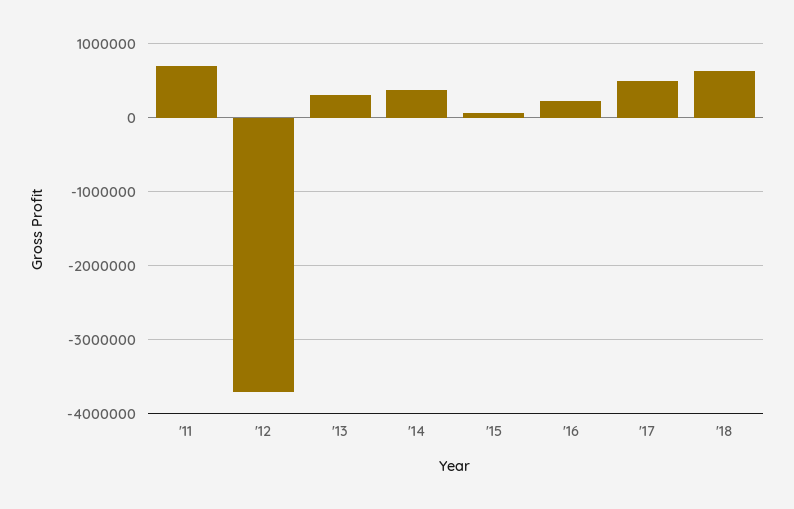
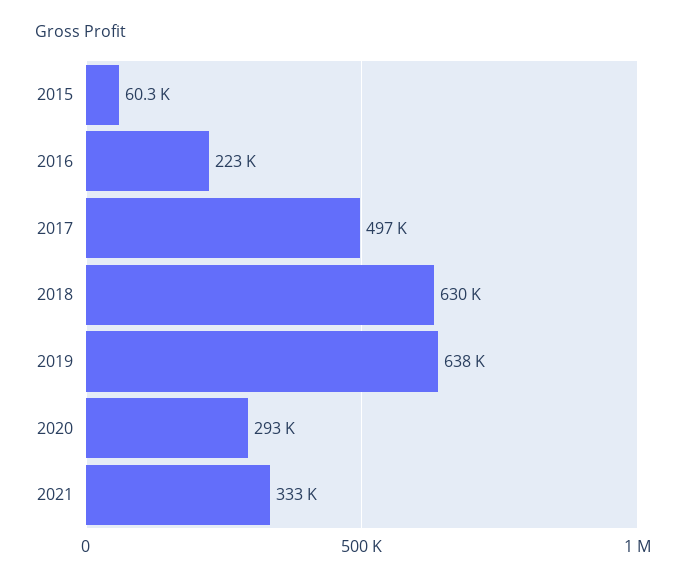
'11: 700000 -> none
'12: -3700000 -> none
'13: 300000 -> none
'14: 400000 -> none
2019: none -> 638000
2020: none -> 293000
2021: none -> 333000

